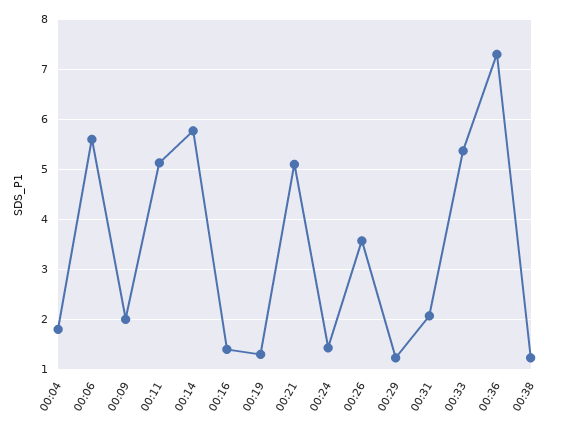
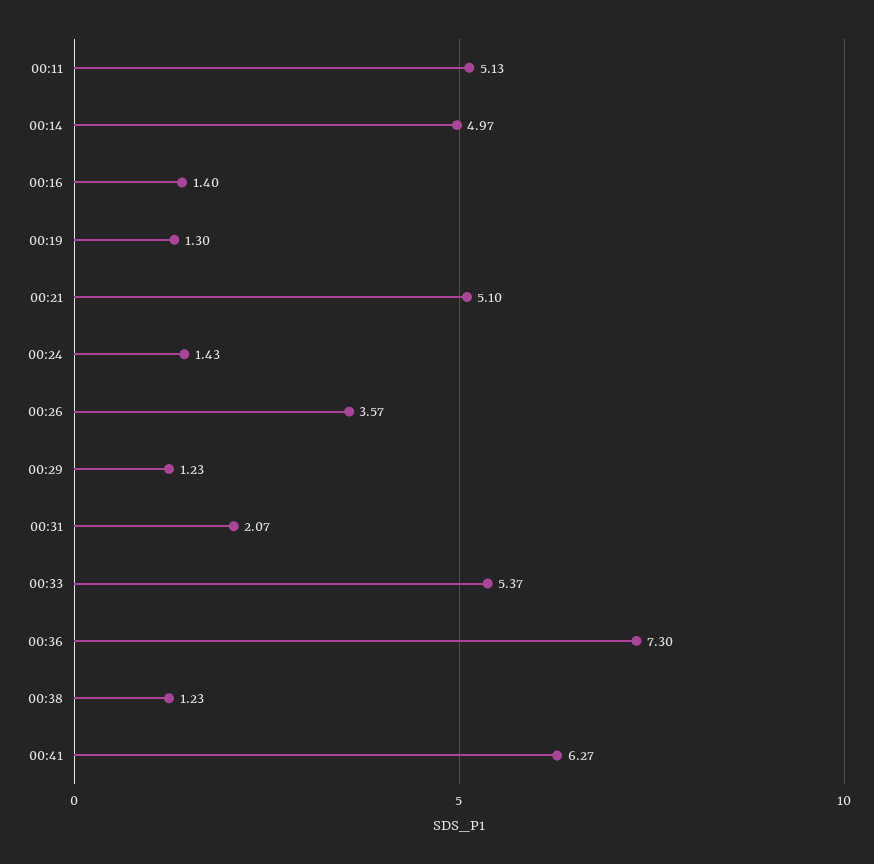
00:04: 1.8 -> none
00:06: 5.6 -> none
00:09: 2 -> none
00:14: 5.8 -> 4.97
00:41: none -> 6.27

